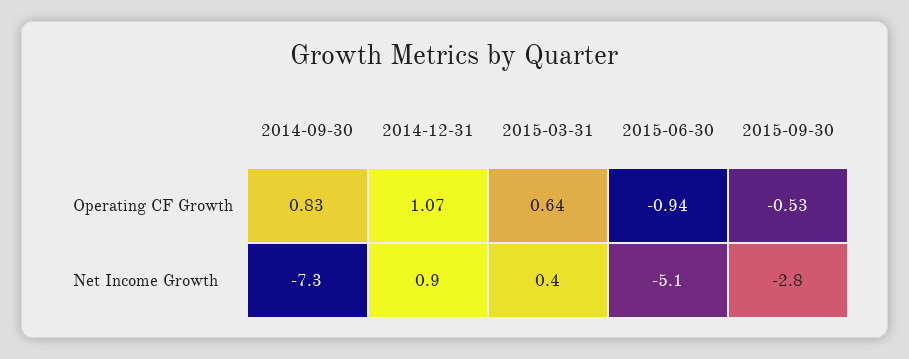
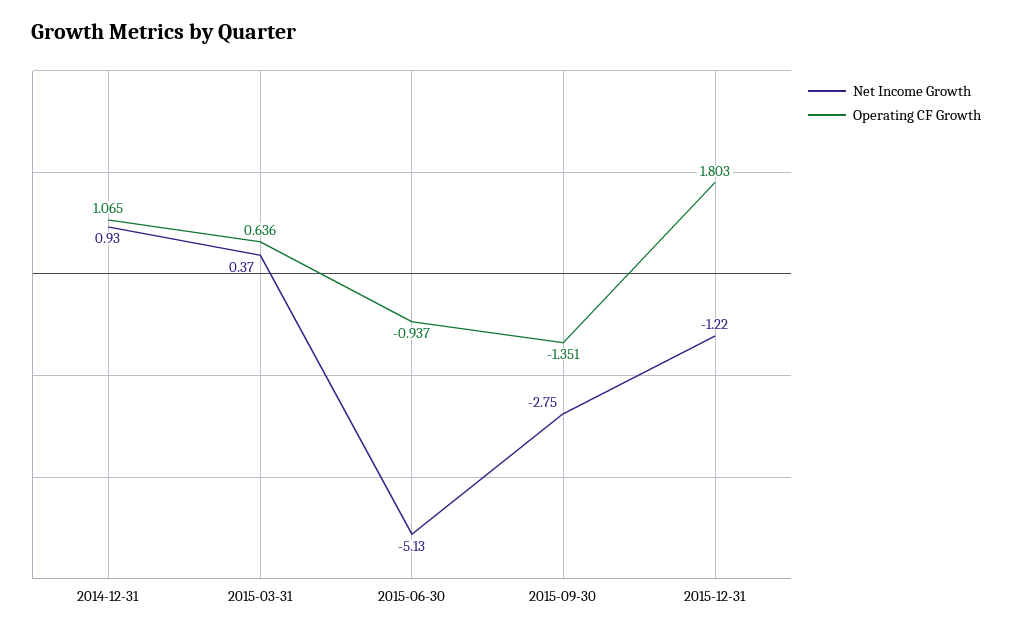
Operating CF Growth, 2014-09-30: 0.83 -> none
Operating CF Growth, 2015-09-30: -0.53 -> -1.351
Net Income Growth, 2014-09-30: -7.3 -> none
Net Income Growth, 2015-12-31: none -> -1.22
Operating CF Growth, 2015-12-31: none -> 1.803

